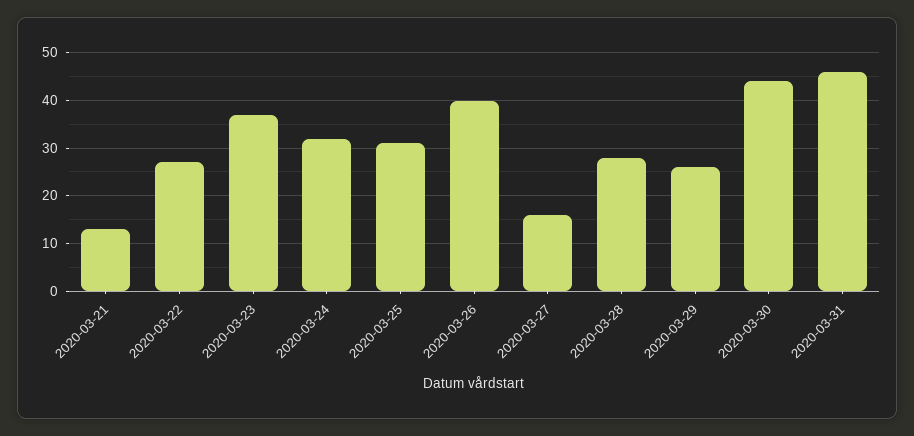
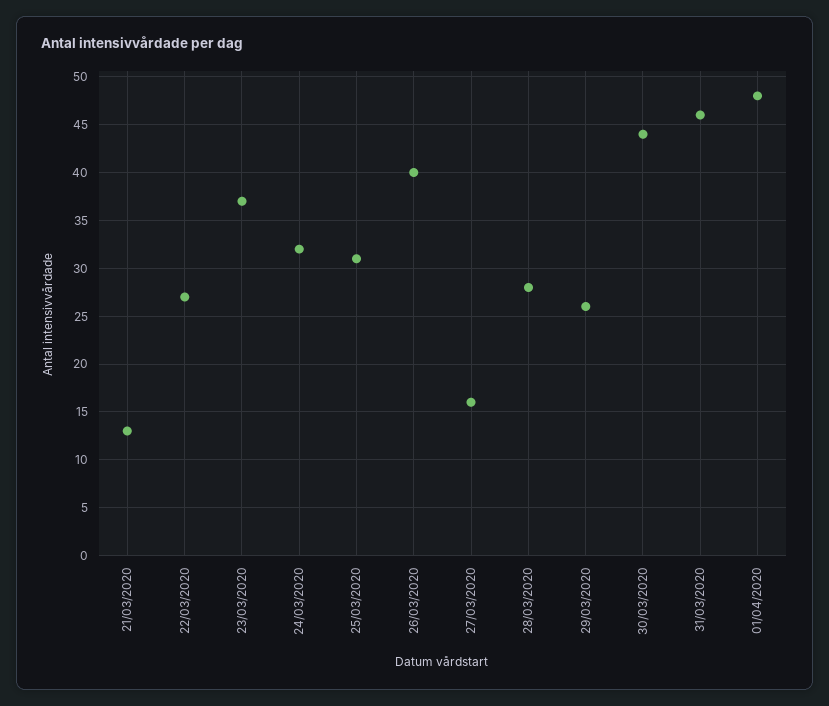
01/04/2020: none -> 48

